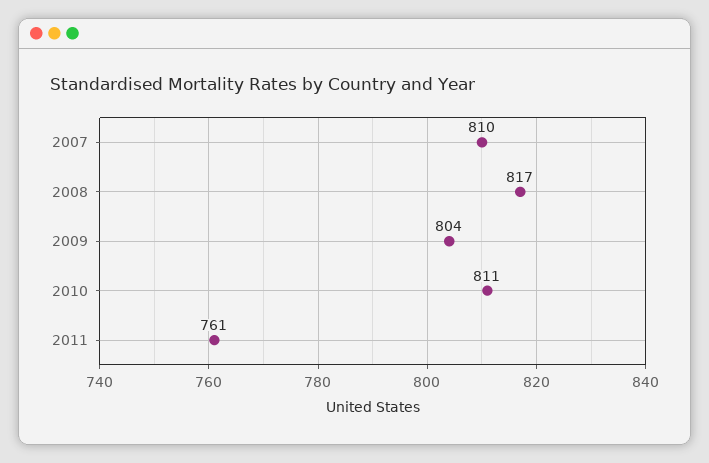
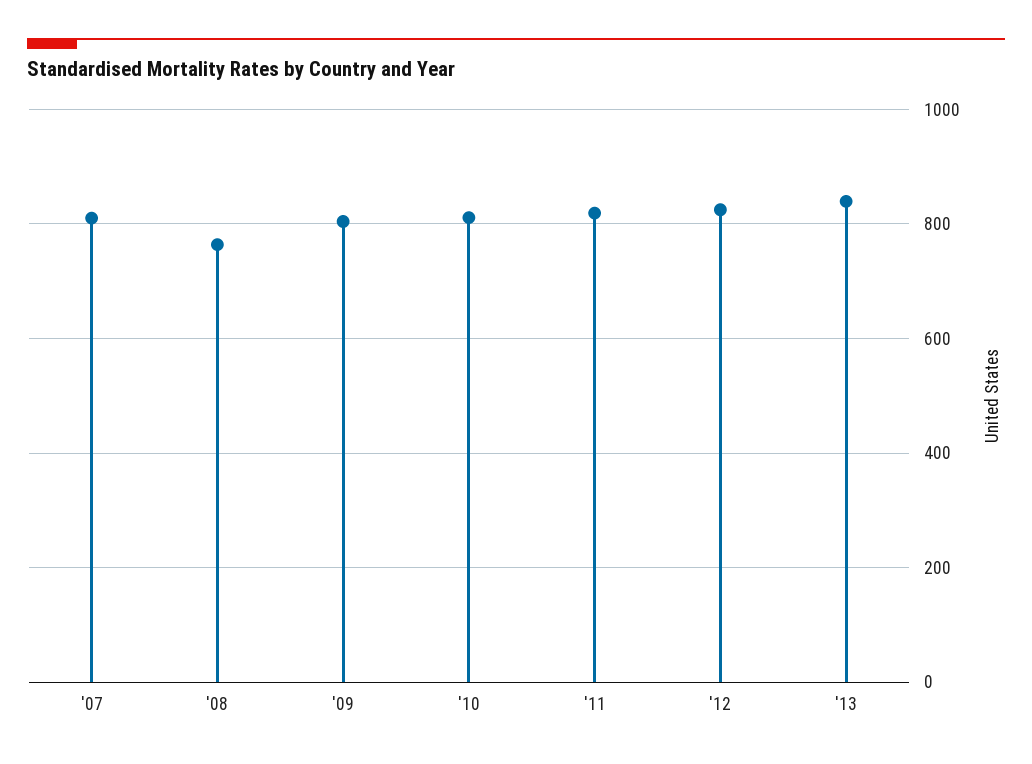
2008: 817 -> 760
2011: 761 -> 820
'12: none -> 820
'13: none -> 840

